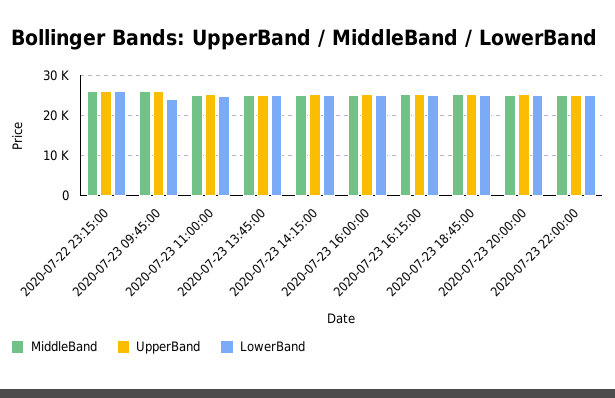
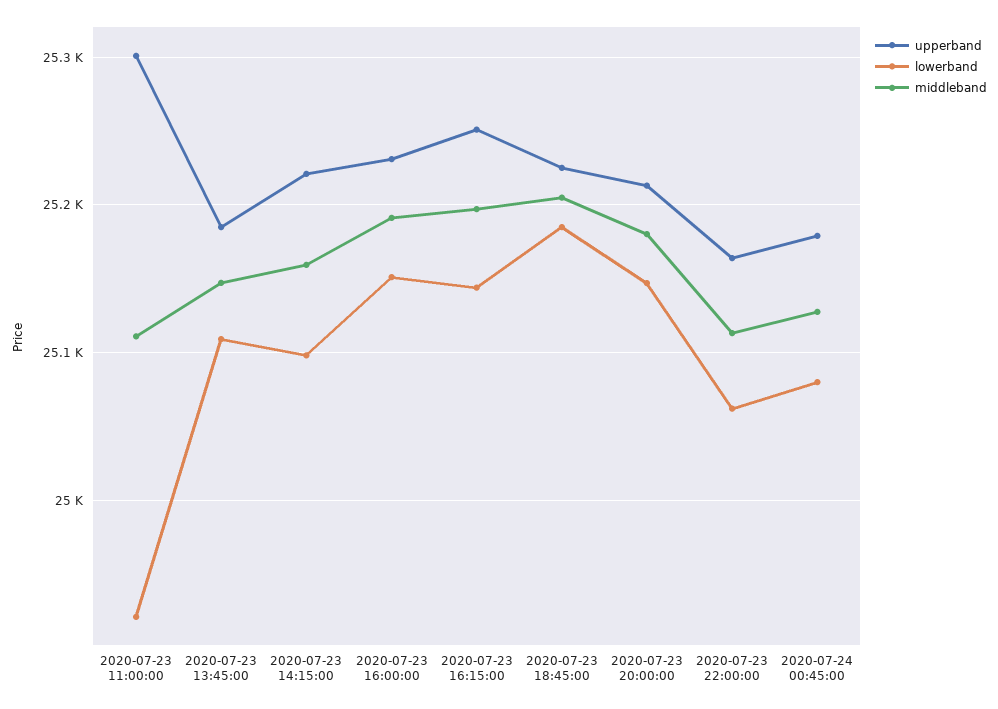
MiddleBand, 2020-07-22 23:15:00: 26000 -> none
UpperBand, 2020-07-22 23:15:00: 26000 -> none
LowerBand, 2020-07-22 23:15:00: 26000 -> none
MiddleBand, 2020-07-23 09:45:00: 26000 -> none
UpperBand, 2020-07-23 09:45:00: 26000 -> none
LowerBand, 2020-07-23 09:45:00: 24000 -> none
UpperBand, 2020-07-24 00:45:00: none -> 25180
LowerBand, 2020-07-24 00:45:00: none -> 25080
MiddleBand, 2020-07-24 00:45:00: none -> 25130

